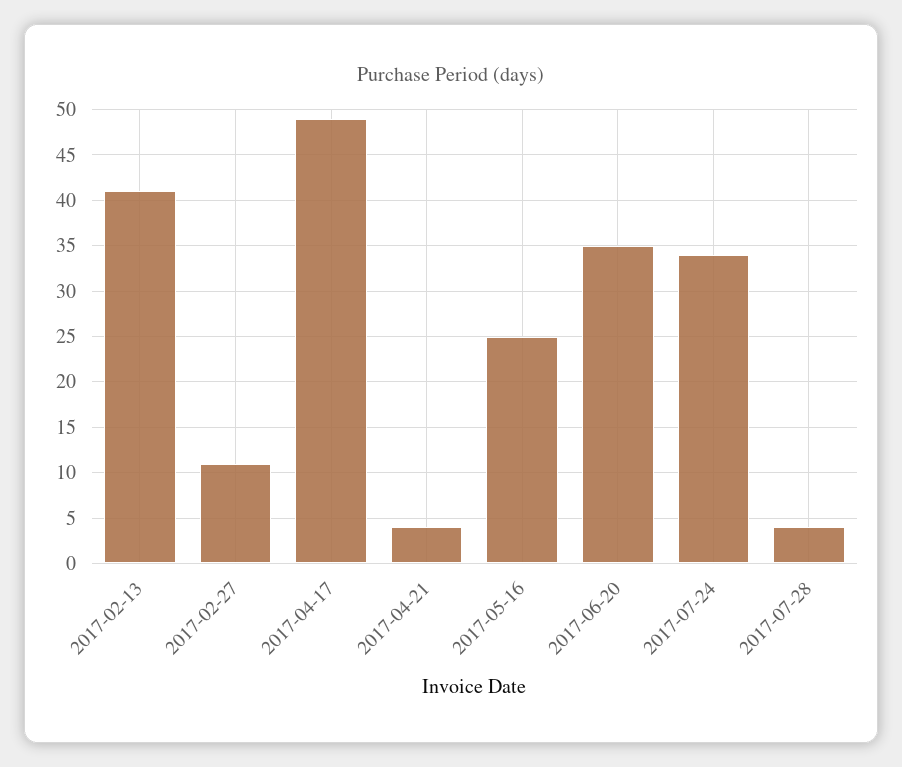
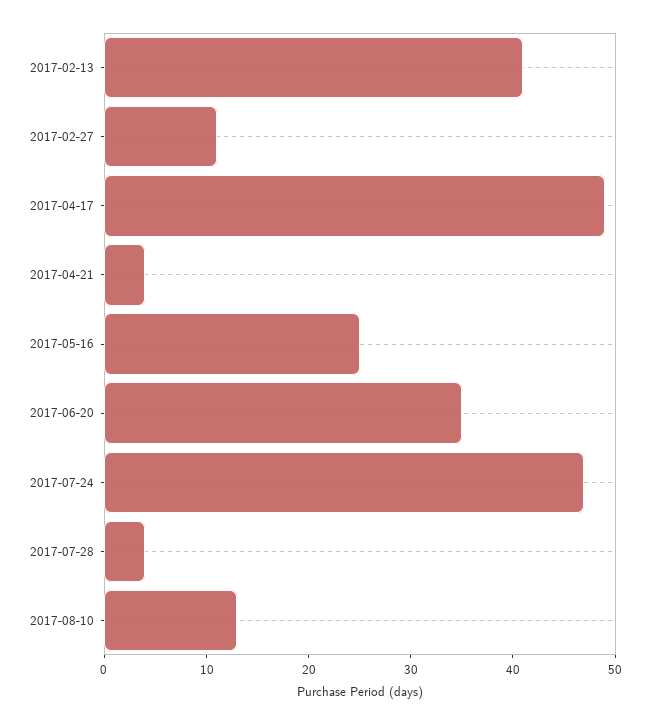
2017-07-24: 34 -> 47
2017-08-10: none -> 13

